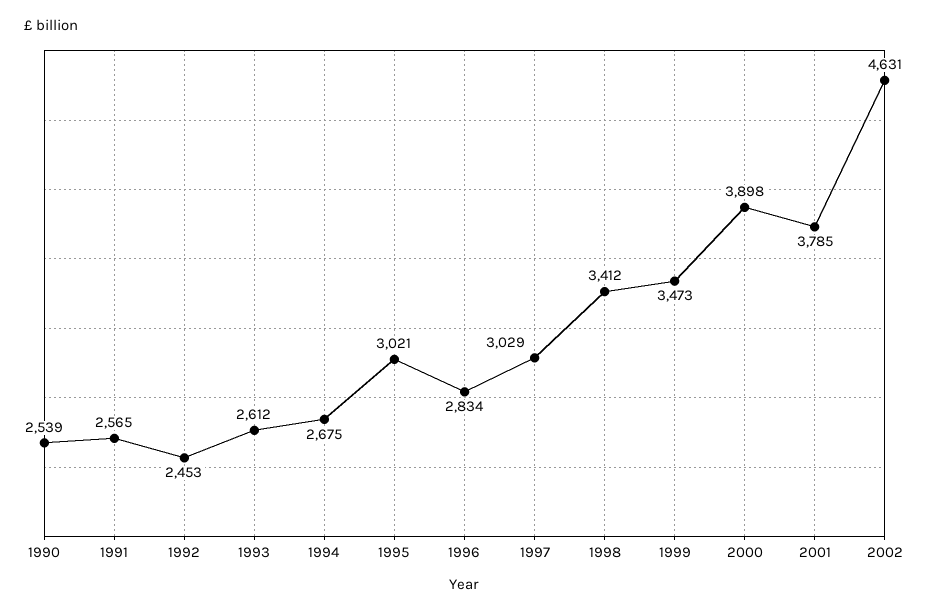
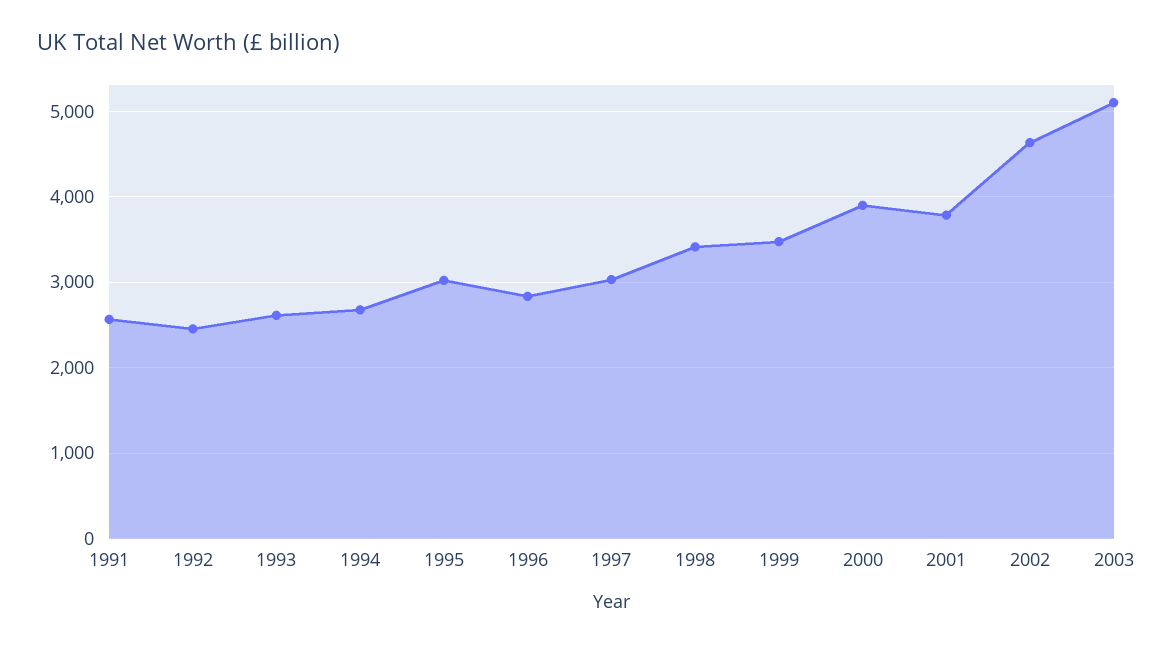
1990: 2539 -> none
2003: none -> 5100

